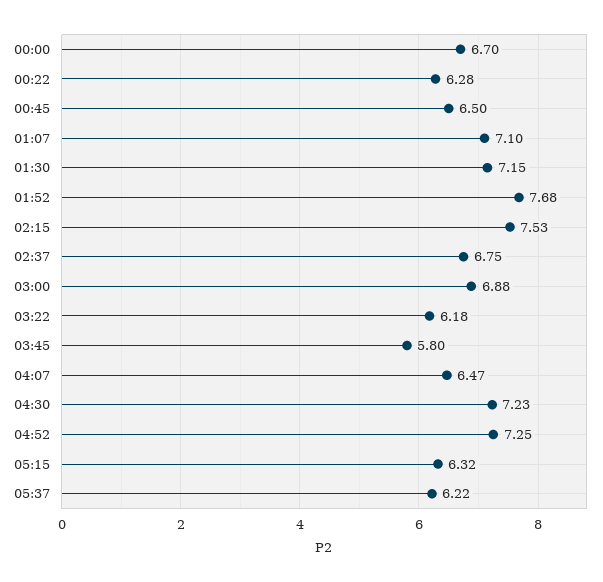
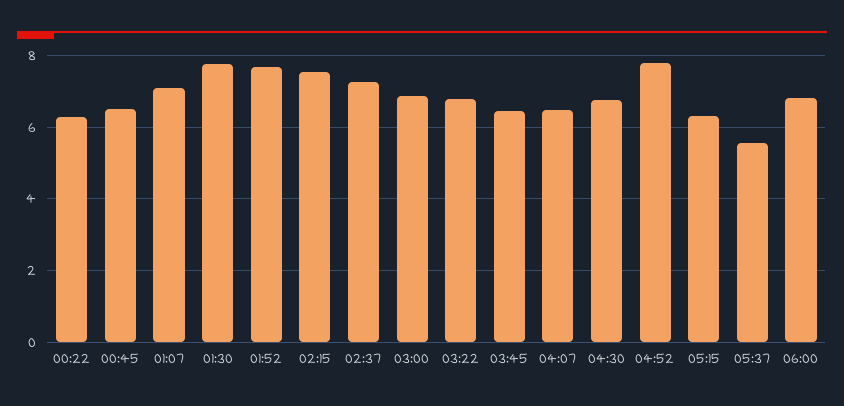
00:00: 6.7 -> none
01:30: 7.15 -> 7.8
02:37: 6.75 -> 7.2
03:22: 6.18 -> 6.8
03:45: 5.8 -> 6.4
04:30: 7.23 -> 6.8
04:52: 7.25 -> 7.8
05:37: 6.22 -> 5.6
06:00: none -> 6.8

